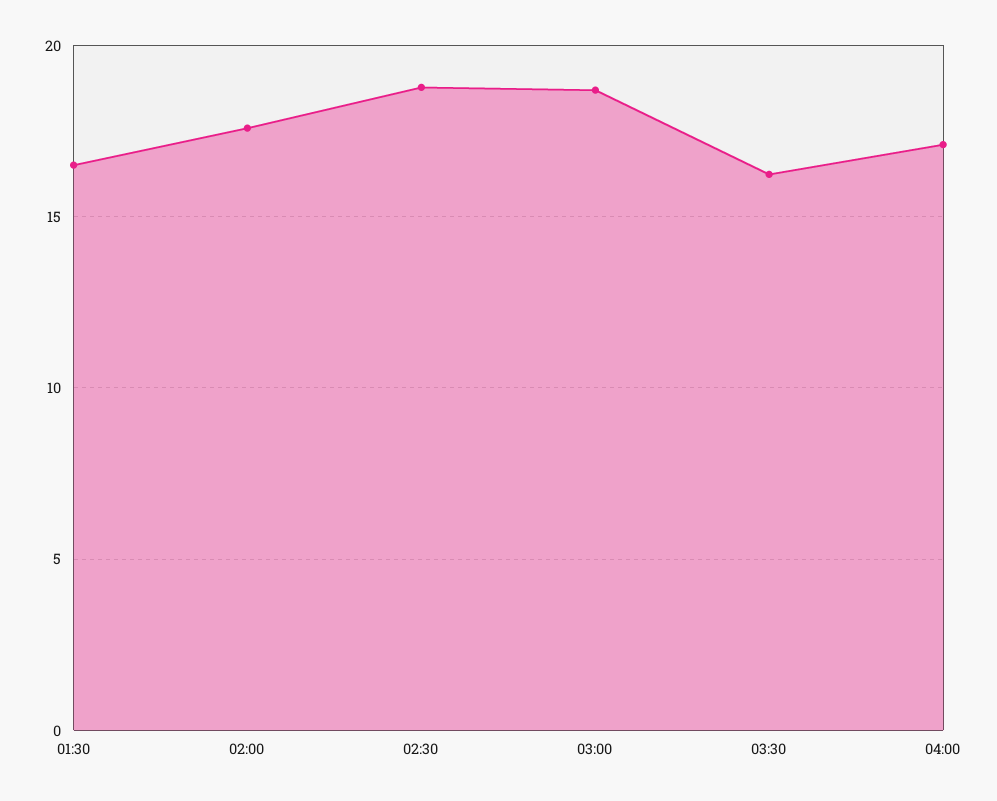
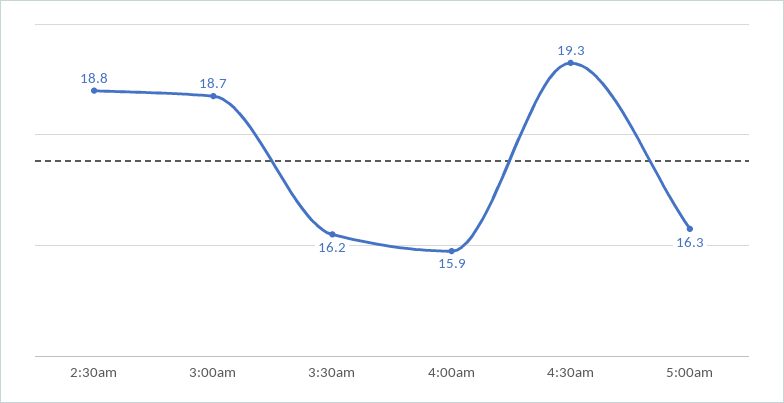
01:30: 16.5 -> none
02:00: 17.5 -> none
04:00: 17 -> 15.9
4:30am: none -> 19.3
5:00am: none -> 16.3

